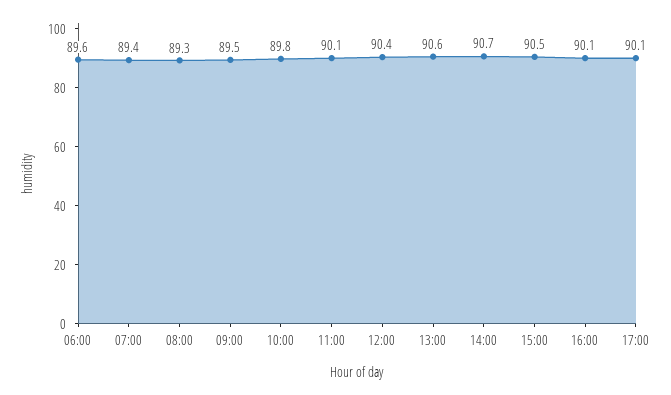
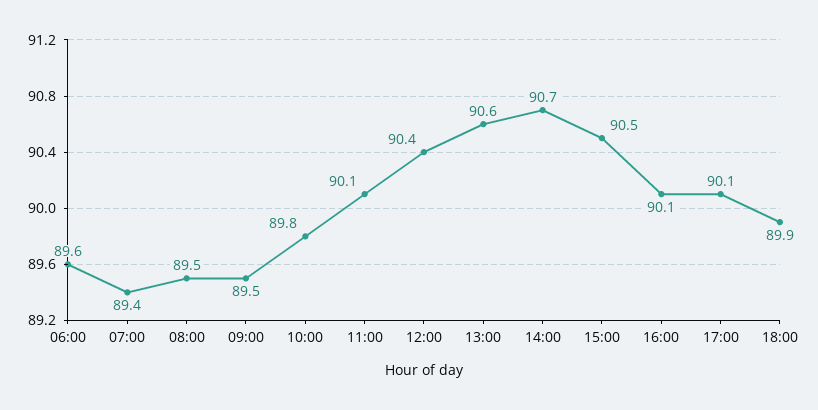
08:00: 89.3 -> 89.5
18:00: none -> 89.9

